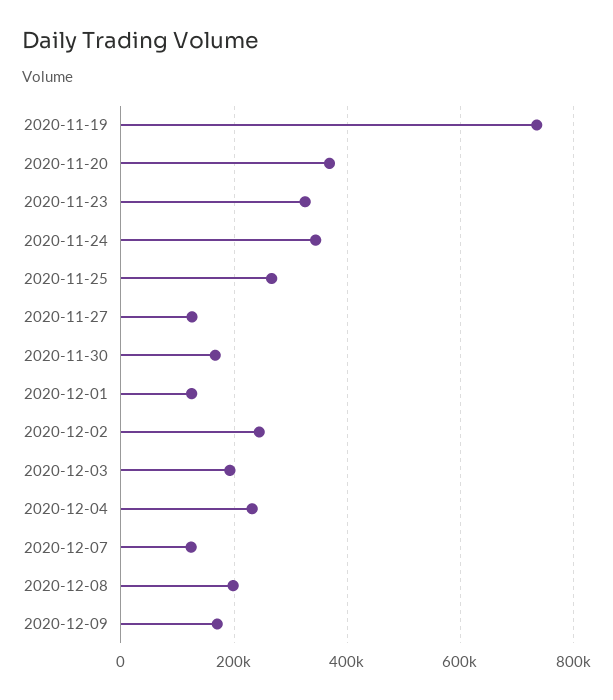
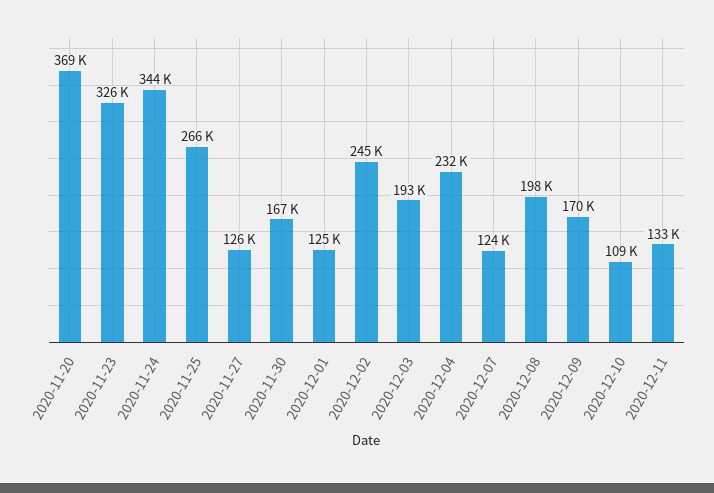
2020-11-19: 740000 -> none
2020-12-10: none -> 109000
2020-12-11: none -> 133000

